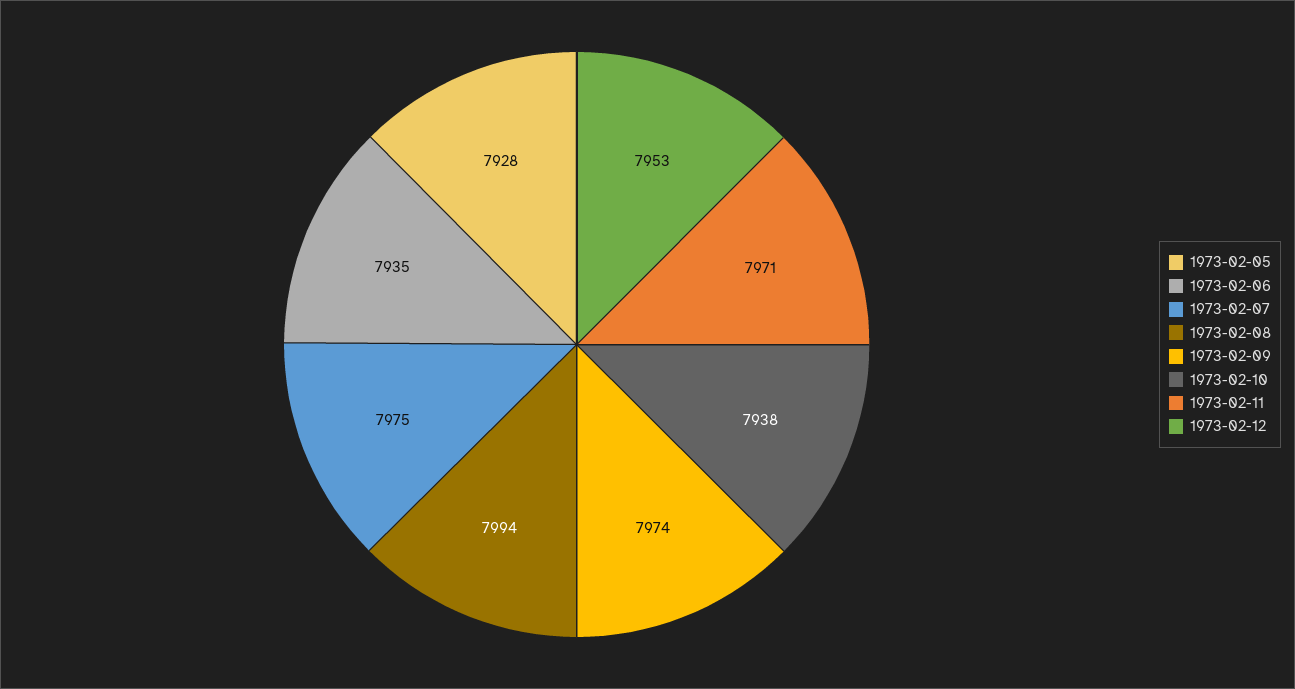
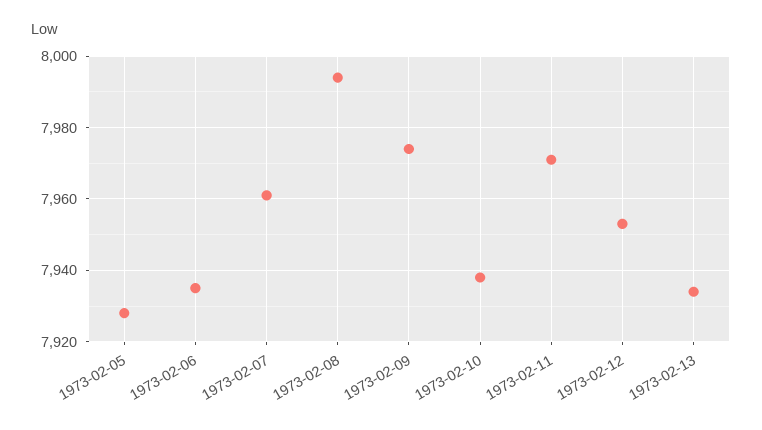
1973-02-07: 7975 -> 7960
1973-02-13: none -> 7935

